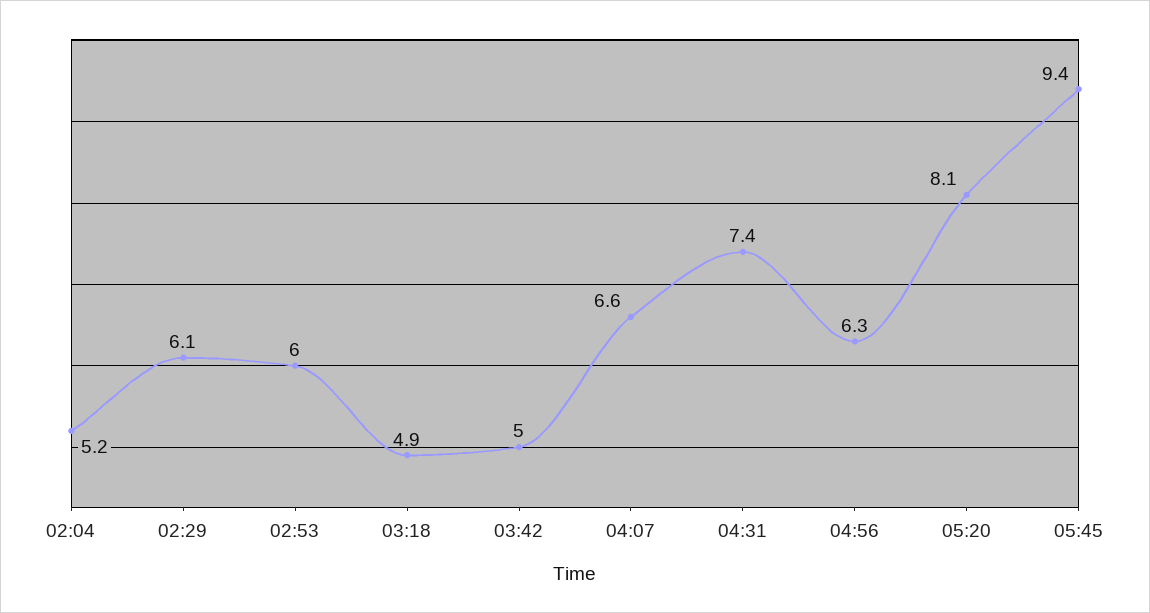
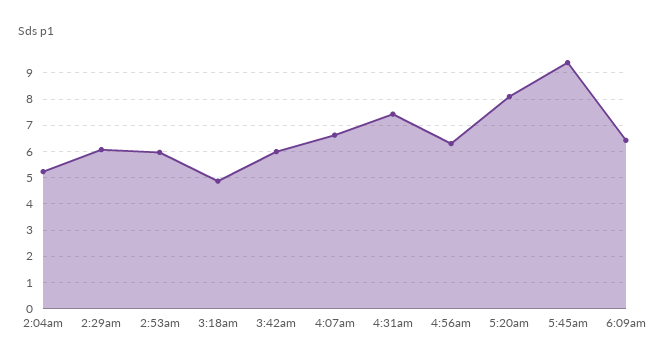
03:42: 5 -> 6
6:09am: none -> 6.5

